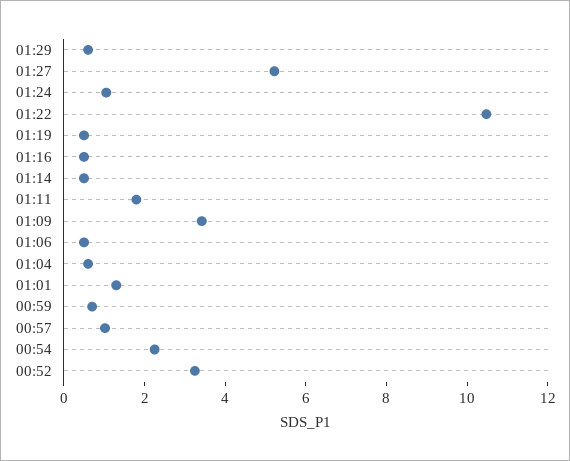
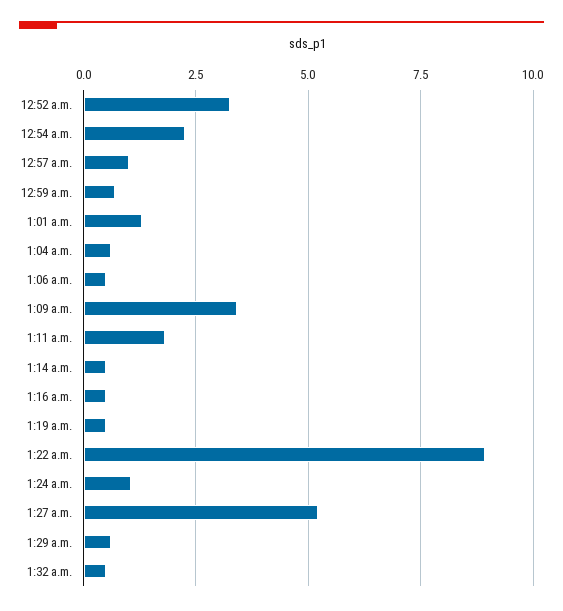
01:22: 10.5 -> 9
1:32 a.m.: none -> 0.5

